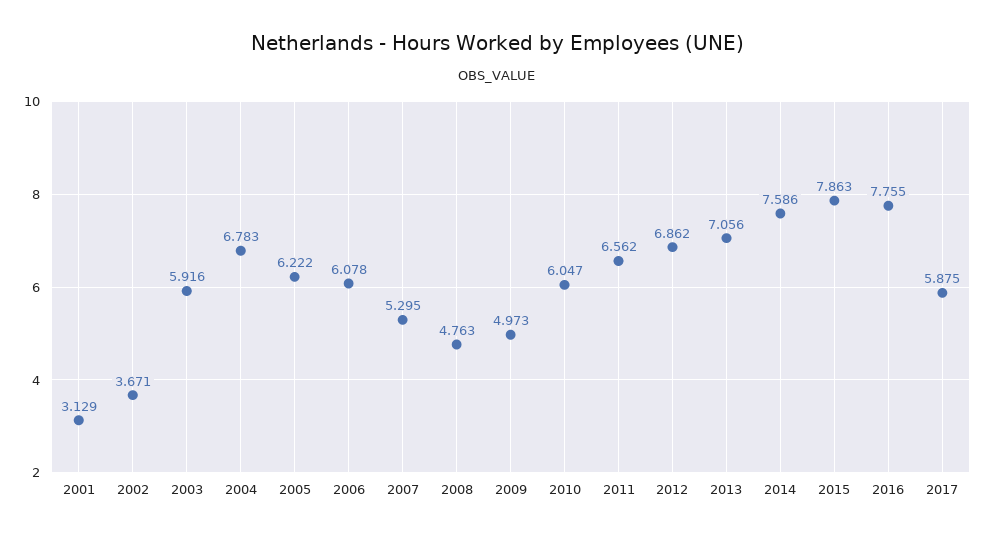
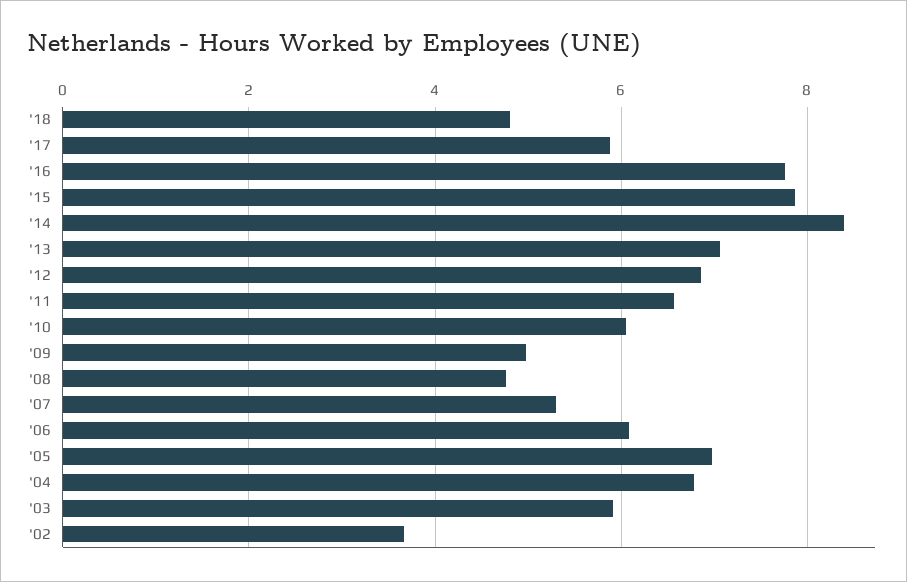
2001: 3.129 -> none
2005: 6.222 -> 7
2014: 7.586 -> 8.4
'18: none -> 4.8

